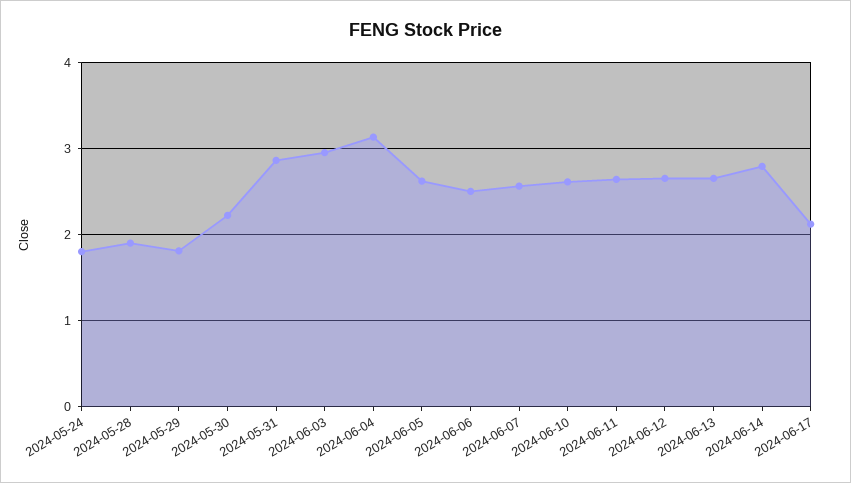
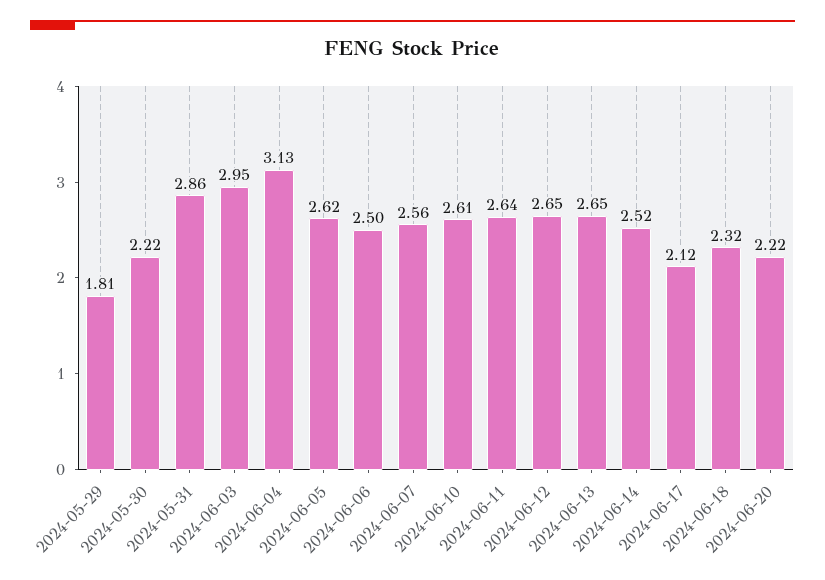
2024-05-24: 1.8 -> none
2024-05-28: 1.9 -> none
2024-06-14: 2.8 -> 2.52
2024-06-18: none -> 2.32
2024-06-20: none -> 2.22

